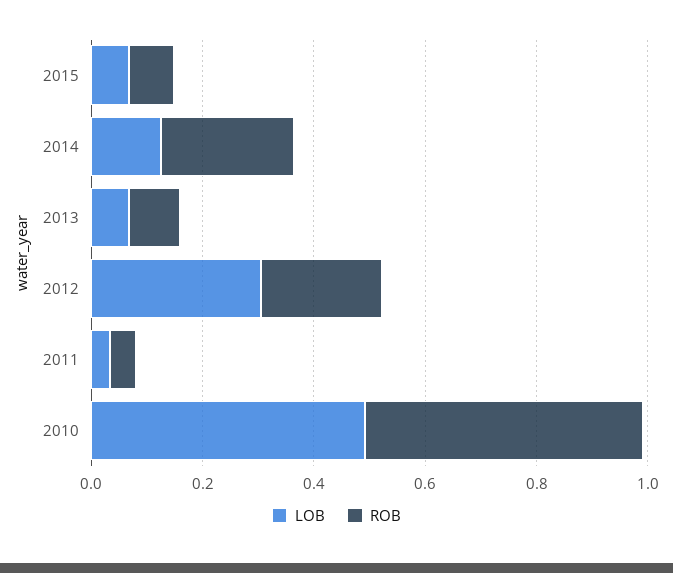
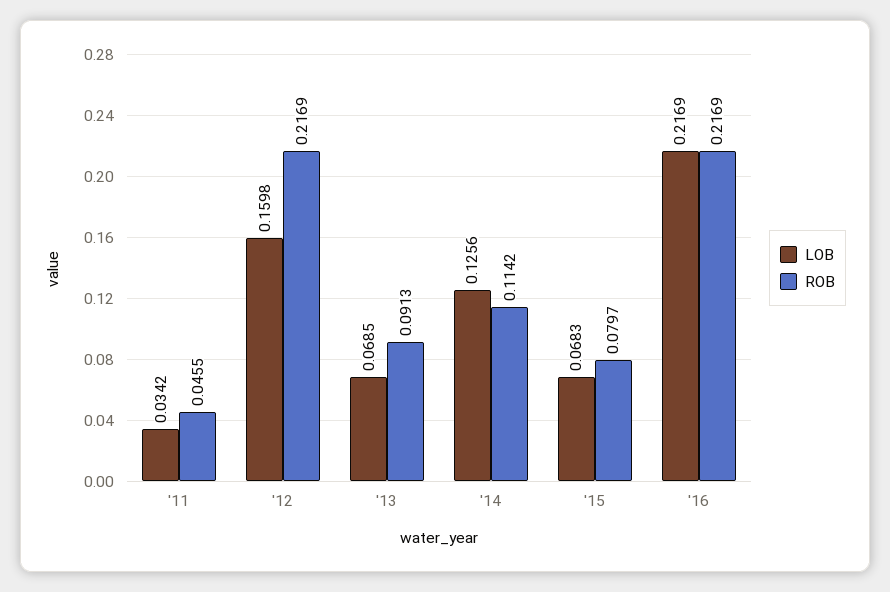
ROB, 2014: 0.25 -> 0.1142
LOB, 2012: 0.3 -> 0.1598
LOB, 2010: 0.5 -> none
ROB, 2010: 0.5 -> none
LOB, '16: none -> 0.2169
ROB, '16: none -> 0.2169

